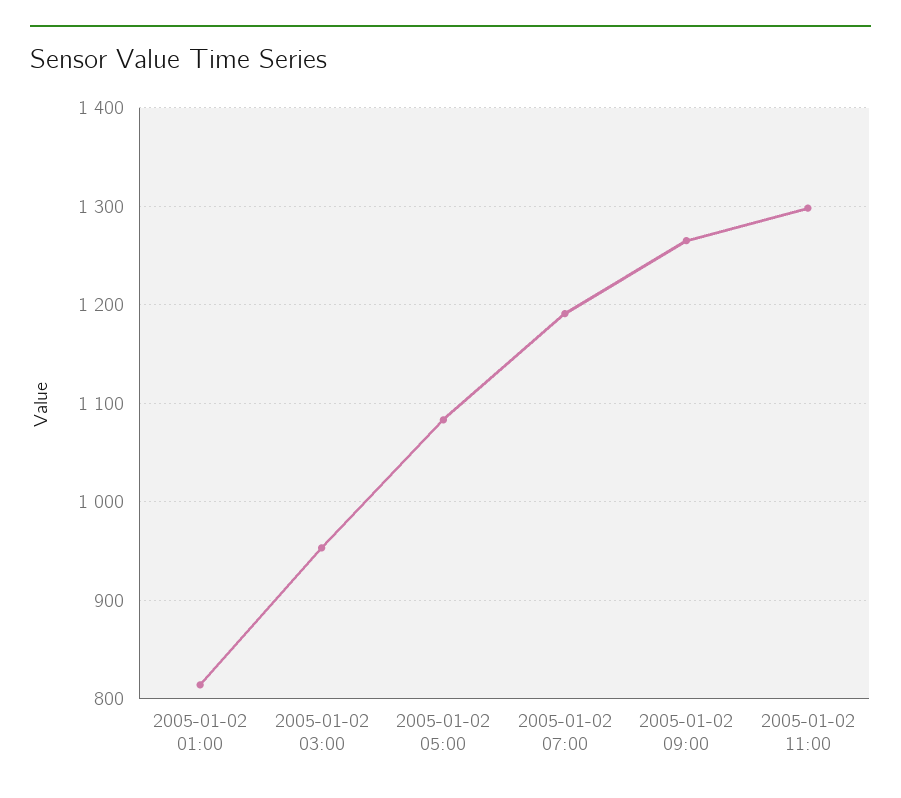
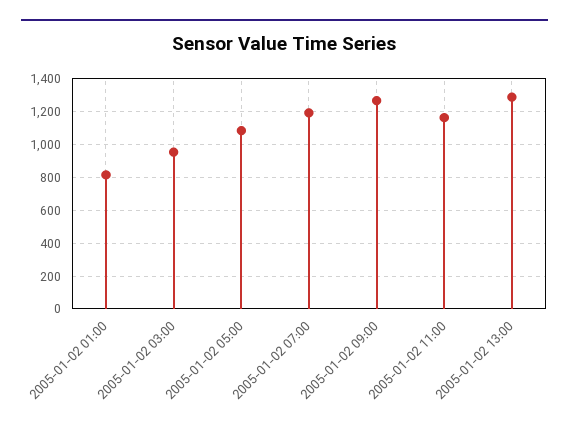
2005-01-02 11:00: 1300 -> 1150
2005-01-02 13:00: none -> 1300

